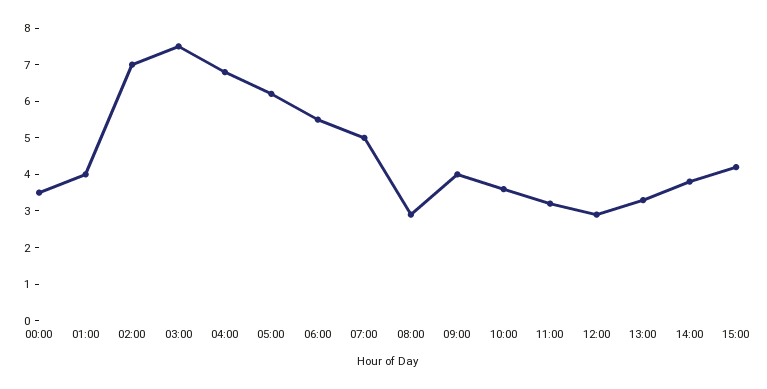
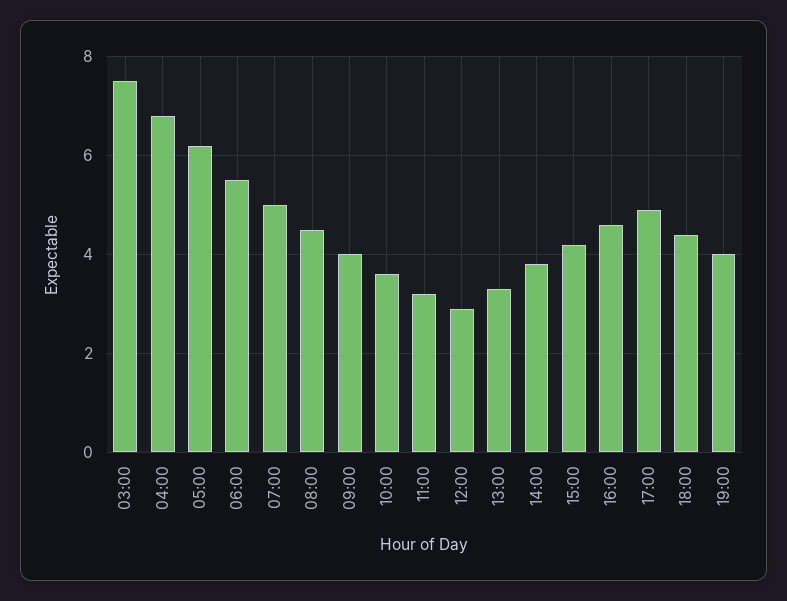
00:00: 3.5 -> none
01:00: 4 -> none
02:00: 7 -> none
08:00: 3 -> 4.5
16:00: none -> 4.5
17:00: none -> 5
18:00: none -> 4.5
19:00: none -> 4

